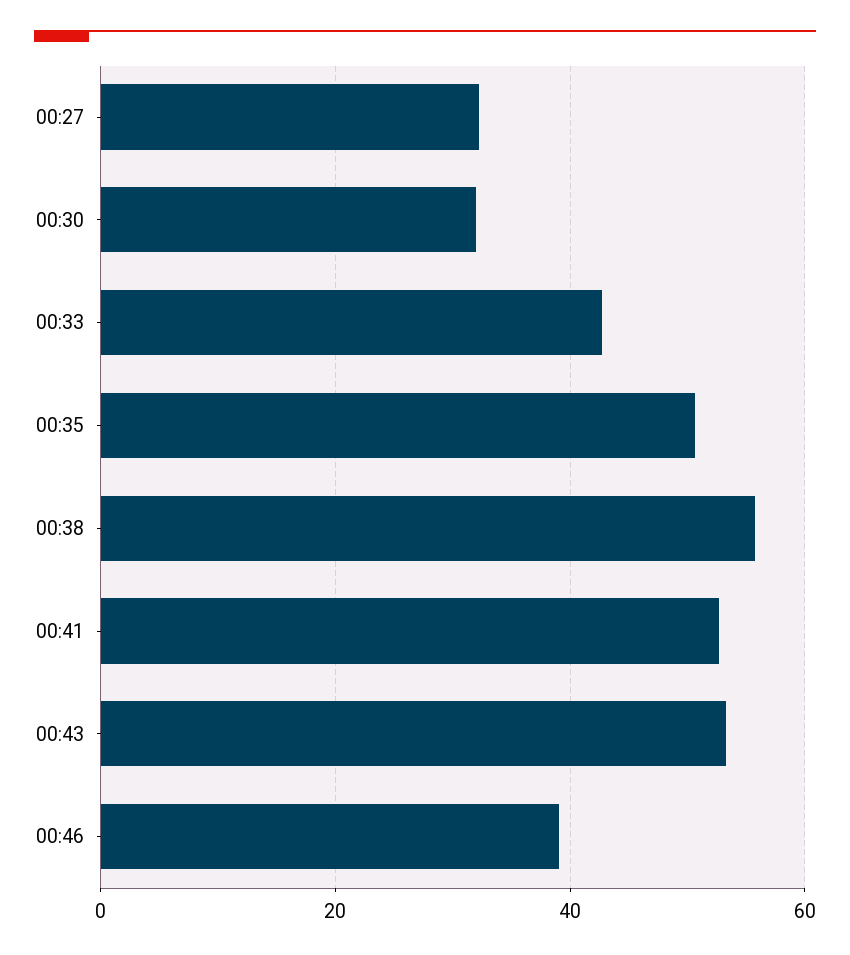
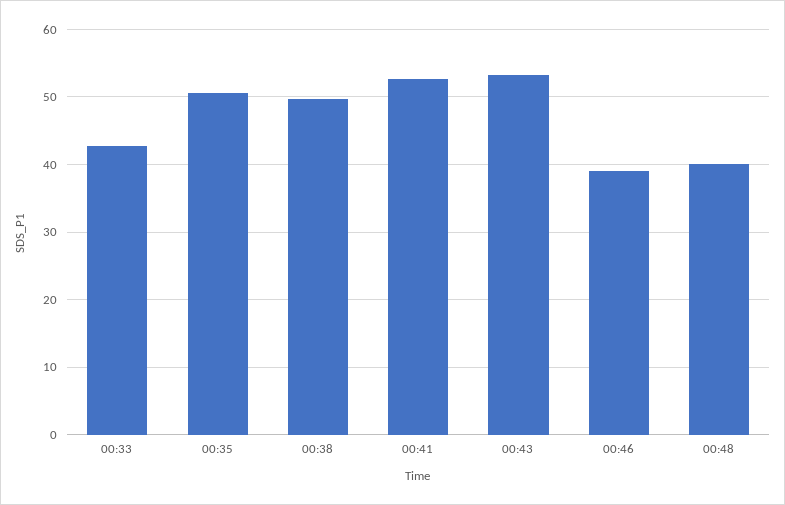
00:27: 32 -> none
00:30: 32 -> none
00:38: 56 -> 50
00:48: none -> 40

